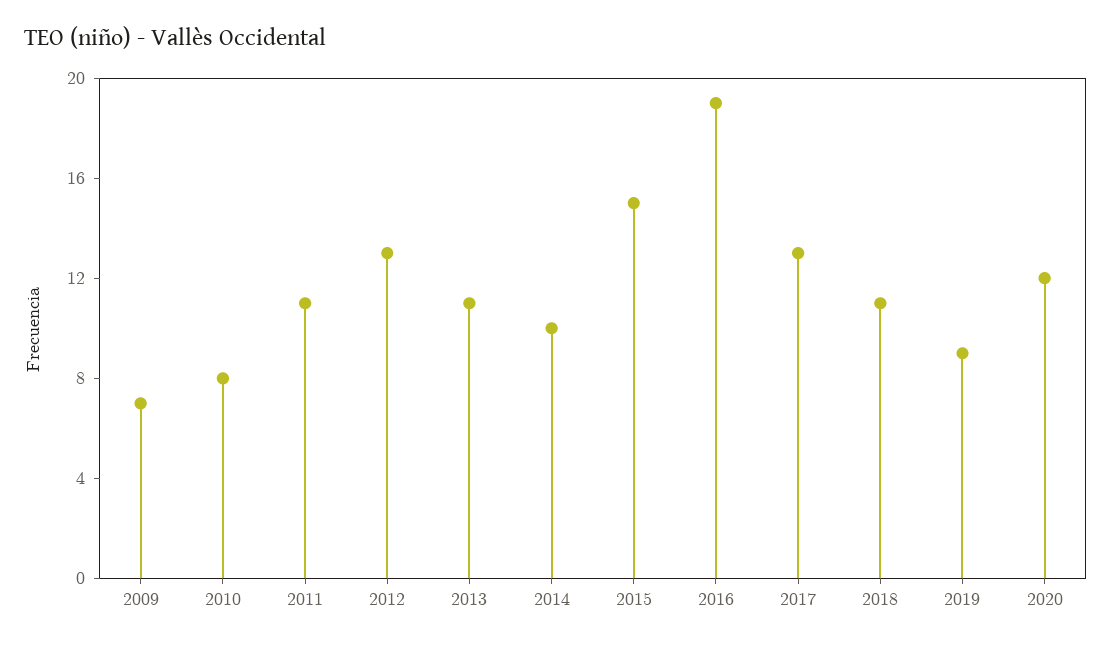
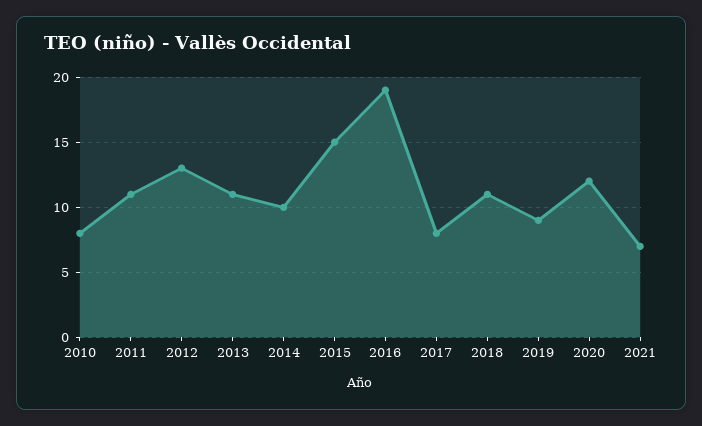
2009: 7 -> none
2017: 13 -> 8
2021: none -> 7

